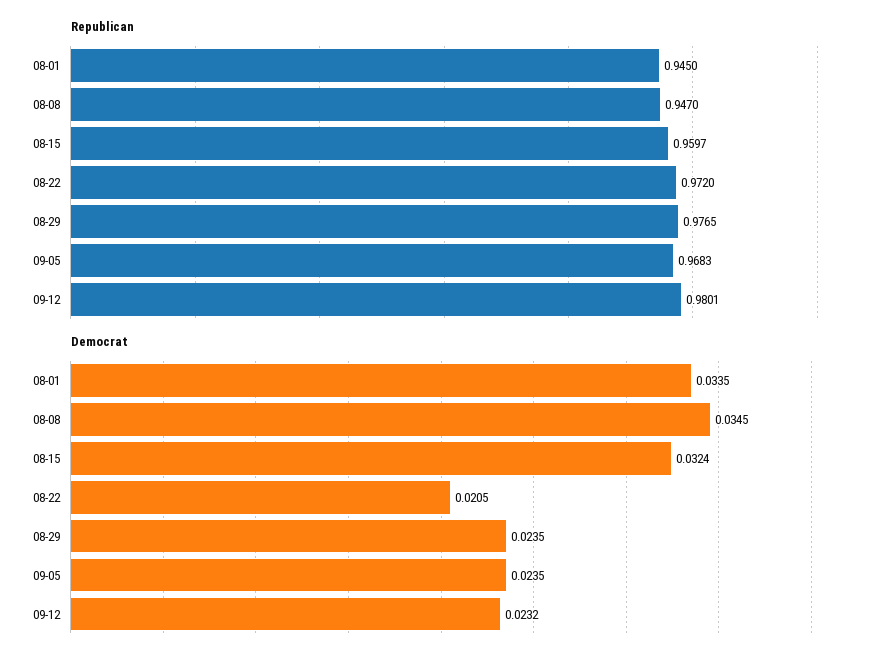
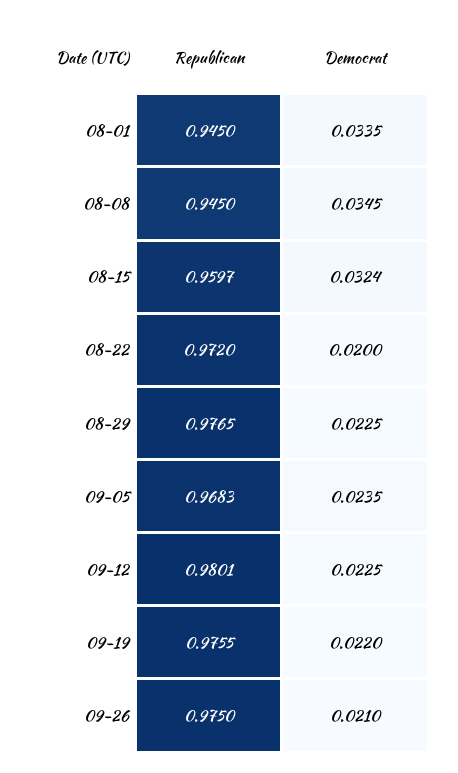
Republican, 08-08: 0.947 -> 0.945
Democrat, 08-22: 0.0205 -> 0.02
Democrat, 08-29: 0.0235 -> 0.0225
Democrat, 09-12: 0.0232 -> 0.0225
Republican, 09-19: none -> 0.9755
Democrat, 09-19: none -> 0.022
Republican, 09-26: none -> 0.975
Democrat, 09-26: none -> 0.021

